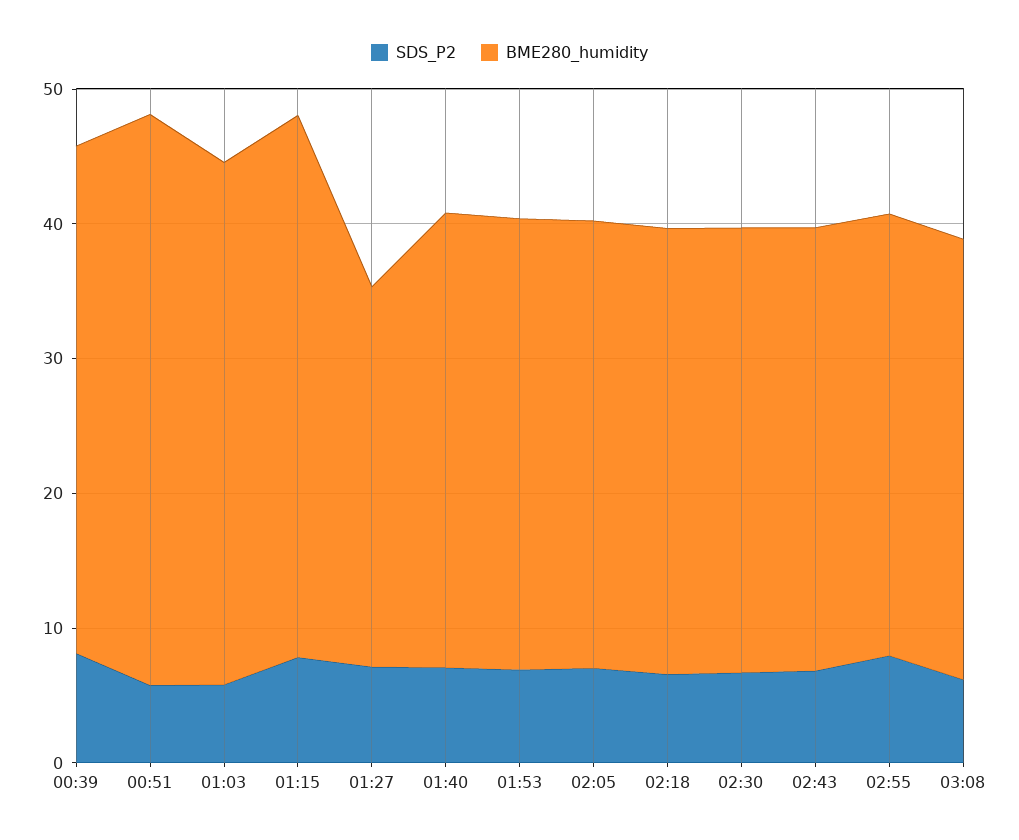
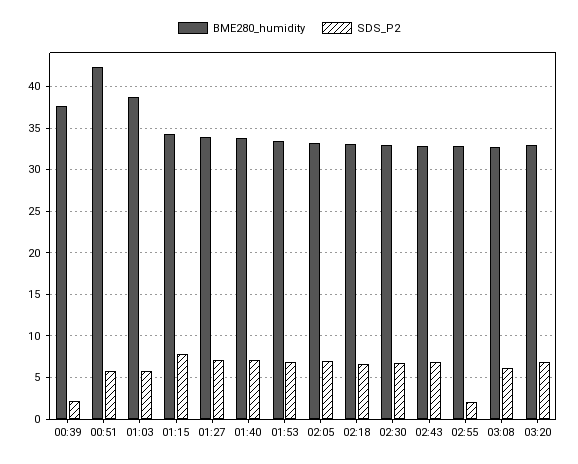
SDS_P2, 00:39: 8 -> 2
BME280_humidity, 01:15: 40 -> 34
BME280_humidity, 01:27: 28 -> 34
SDS_P2, 02:55: 8 -> 2
BME280_humidity, 03:20: none -> 33
SDS_P2, 03:20: none -> 7

